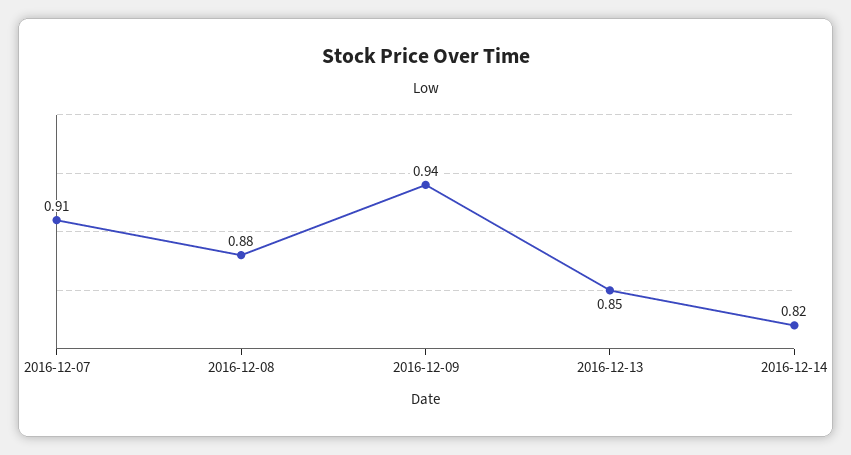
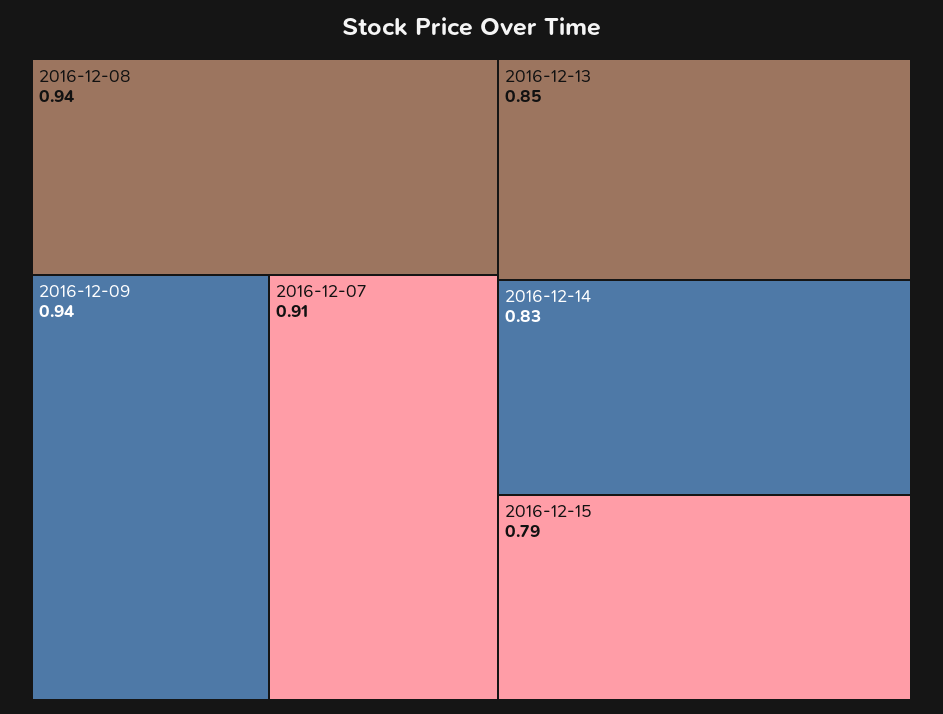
2016-12-08: 0.88 -> 0.94
2016-12-14: 0.82 -> 0.83
2016-12-15: none -> 0.79

